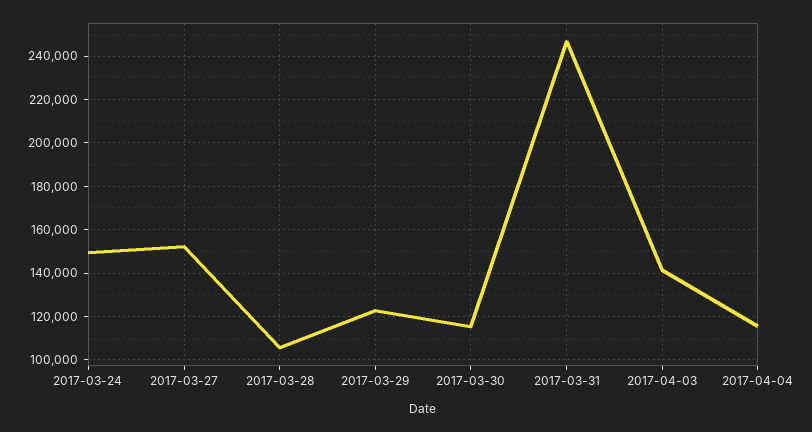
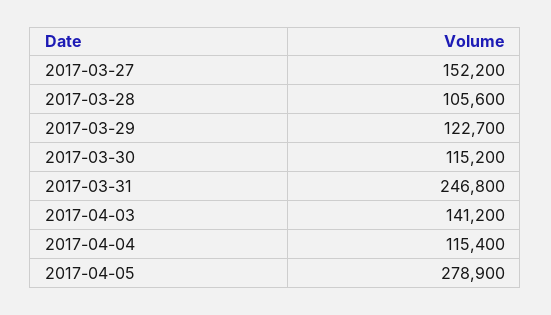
2017-03-24: 150000 -> none
2017-04-05: none -> 278900

